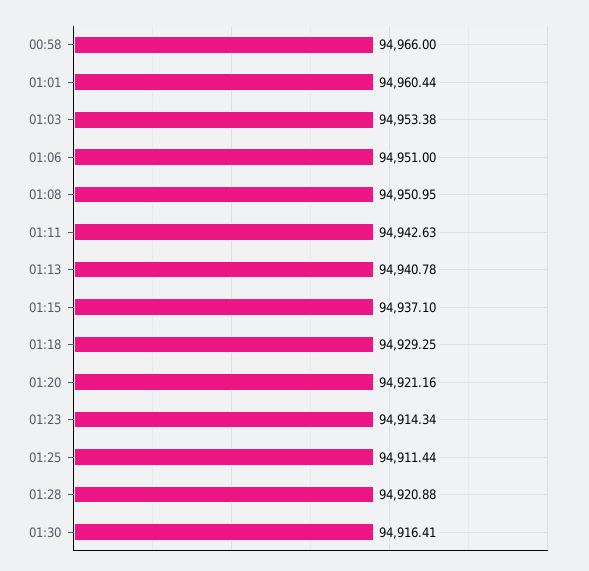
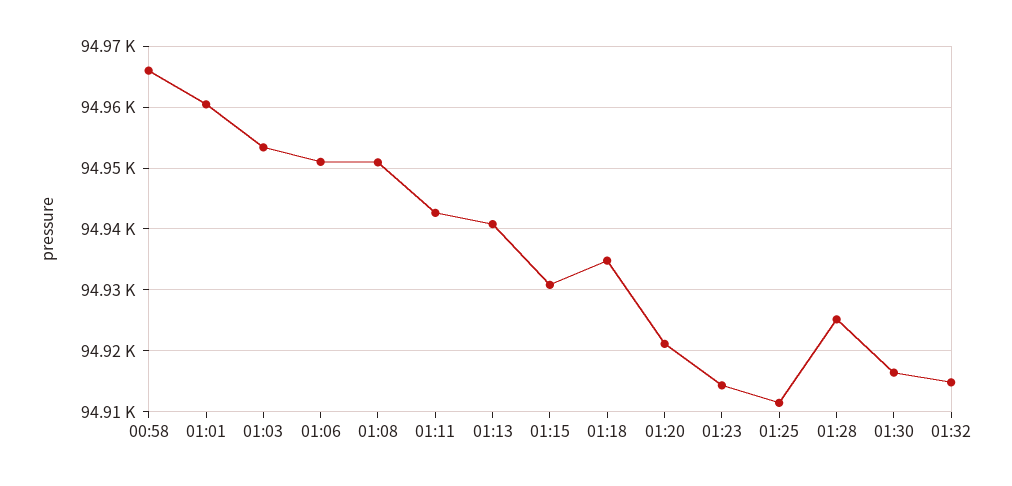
01:15: 94937.1 -> 94931
01:18: 94929.25 -> 94935
01:28: 94920.88 -> 94925
01:32: none -> 94915

